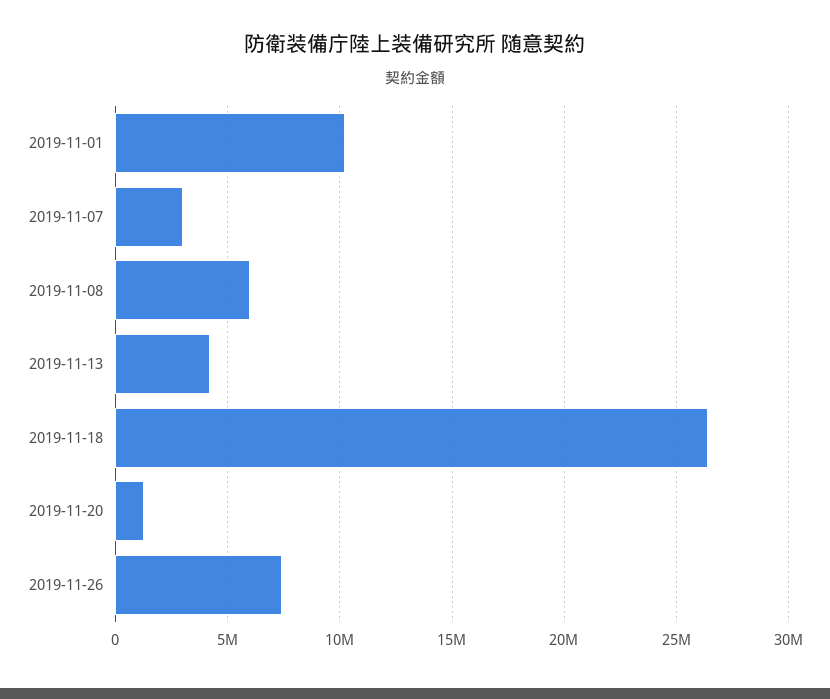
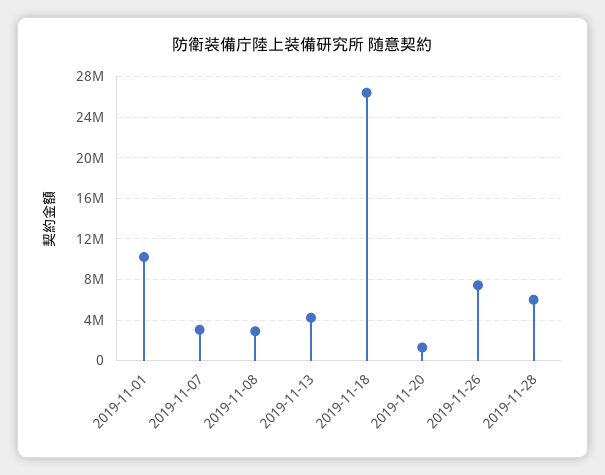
2019-11-08: 6000000 -> 3000000
2019-11-28: none -> 6000000

